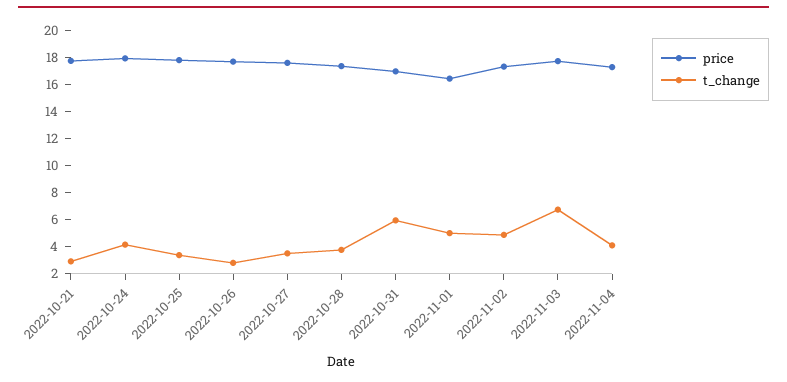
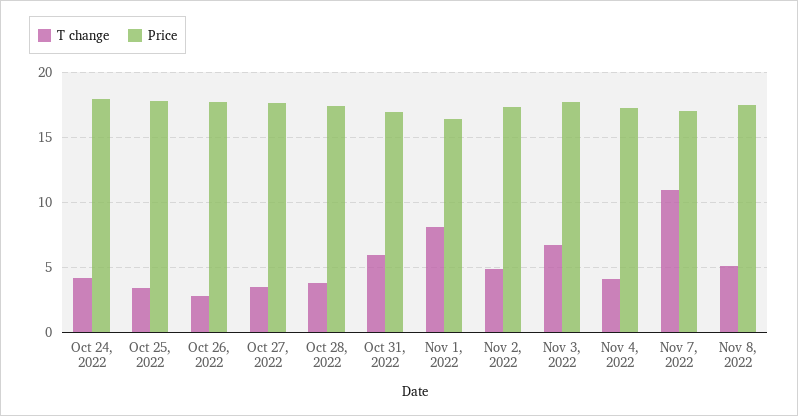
price, 2022-10-21: 18 -> none
t_change, 2022-10-21: 3 -> none
t_change, 2022-11-01: 5 -> 8
t_change, Nov 7, 2022: none -> 11
price, Nov 7, 2022: none -> 17
t_change, Nov 8, 2022: none -> 5
price, Nov 8, 2022: none -> 17.5

